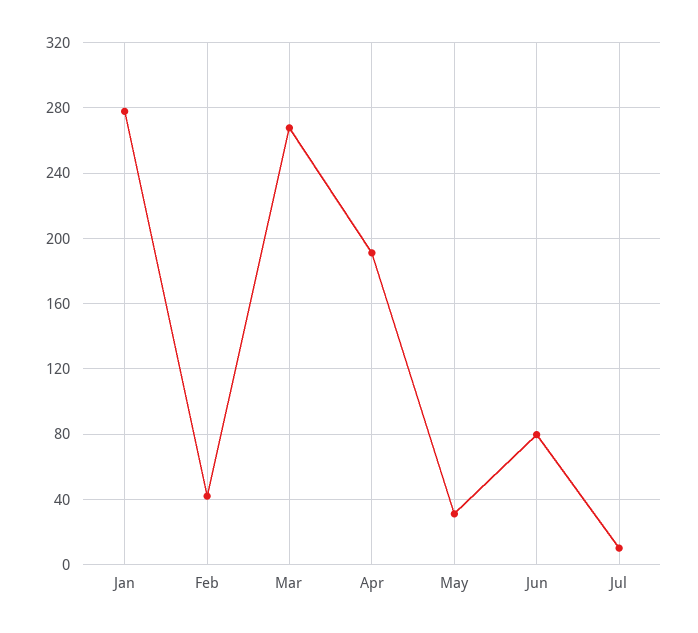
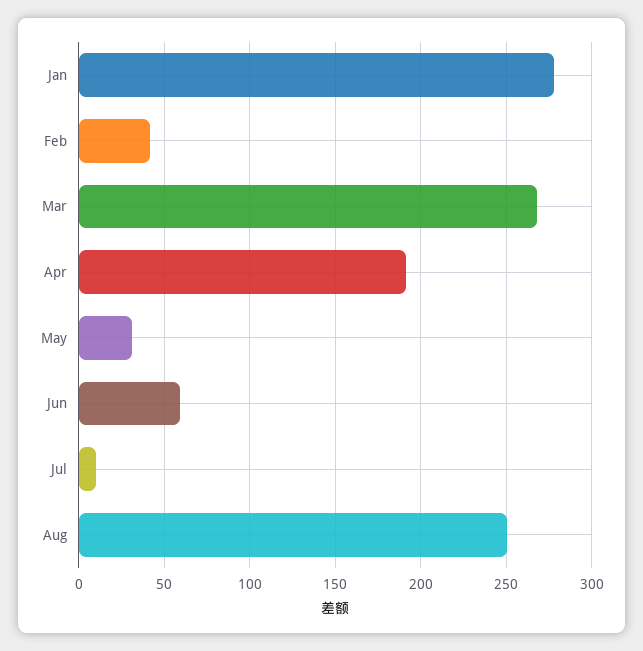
Jun: 80 -> 60
Aug: none -> 250

